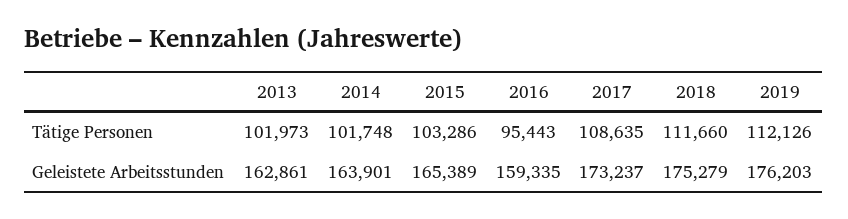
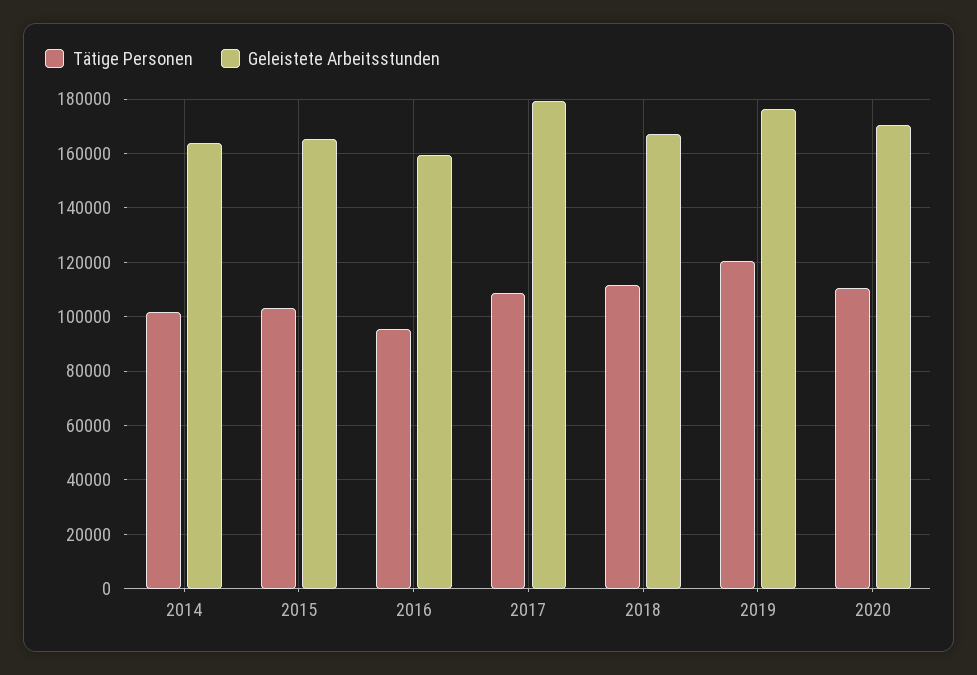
Tätige Personen, 2013: 101973 -> none
Tätige Personen, 2019: 112126 -> 120000
Geleistete Arbeitsstunden, 2013: 162861 -> none
Geleistete Arbeitsstunden, 2017: 173237 -> 180000
Geleistete Arbeitsstunden, 2018: 175279 -> 167500
Tätige Personen, 2020: none -> 110000
Geleistete Arbeitsstunden, 2020: none -> 170000

